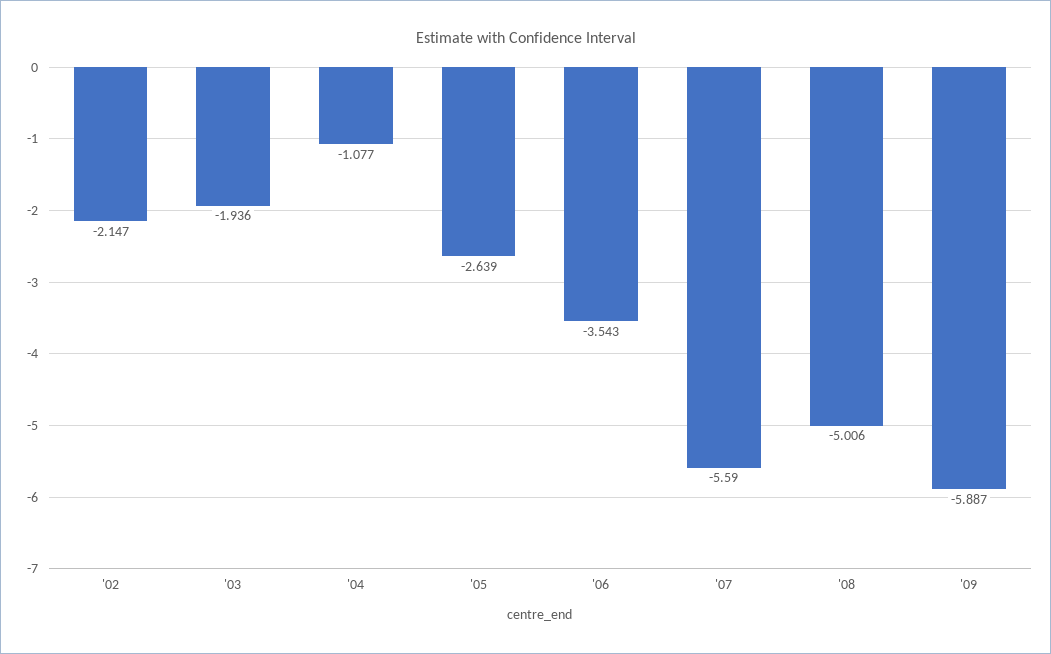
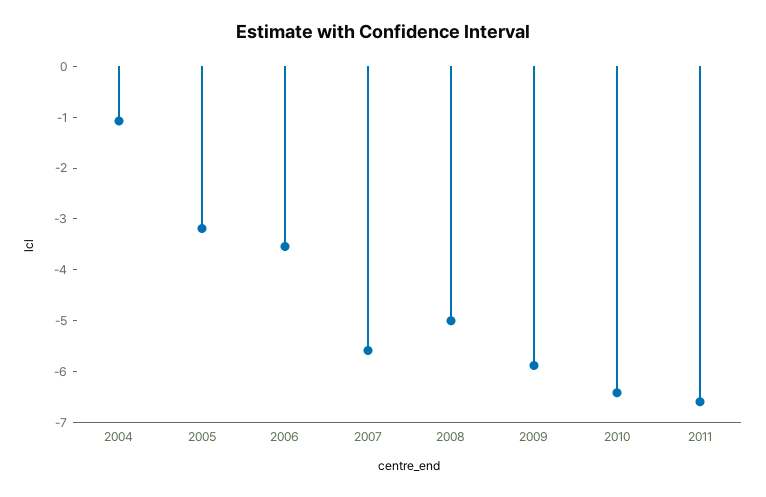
'02: -2.147 -> none
'03: -1.936 -> none
'05: -2.639 -> -3.2
2010: none -> -6.4
2011: none -> -6.6

